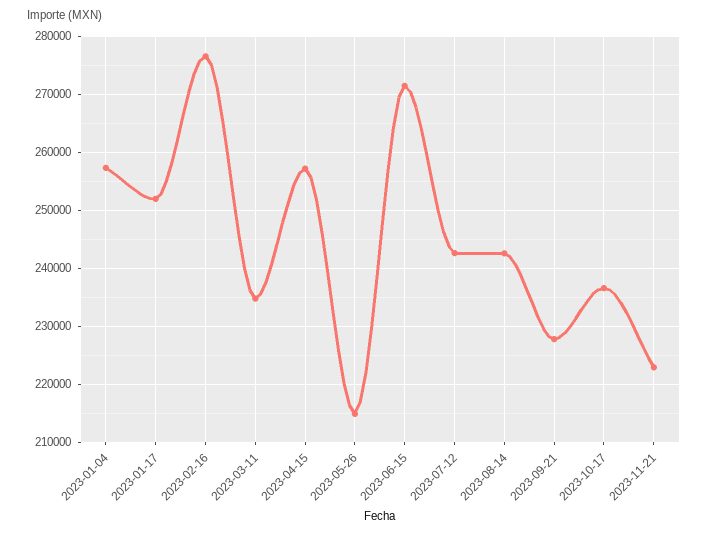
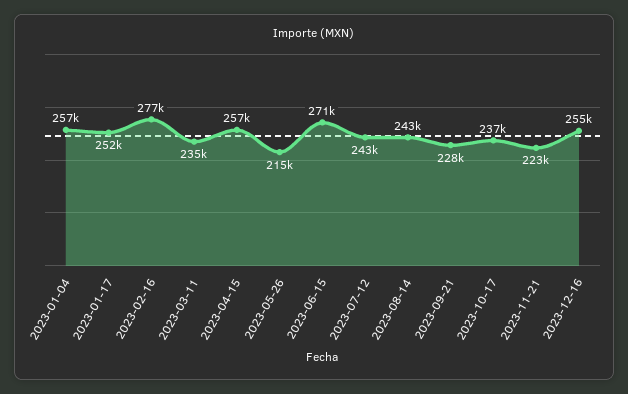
2023-12-16: none -> 255000

